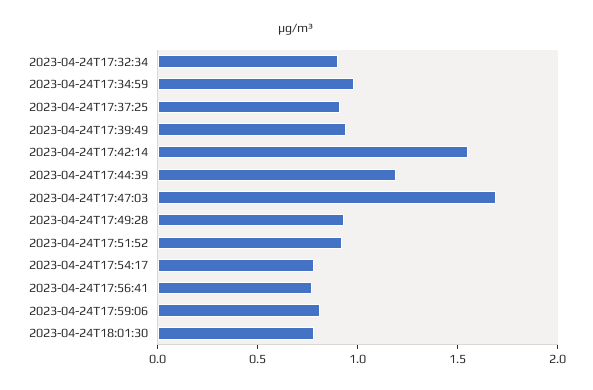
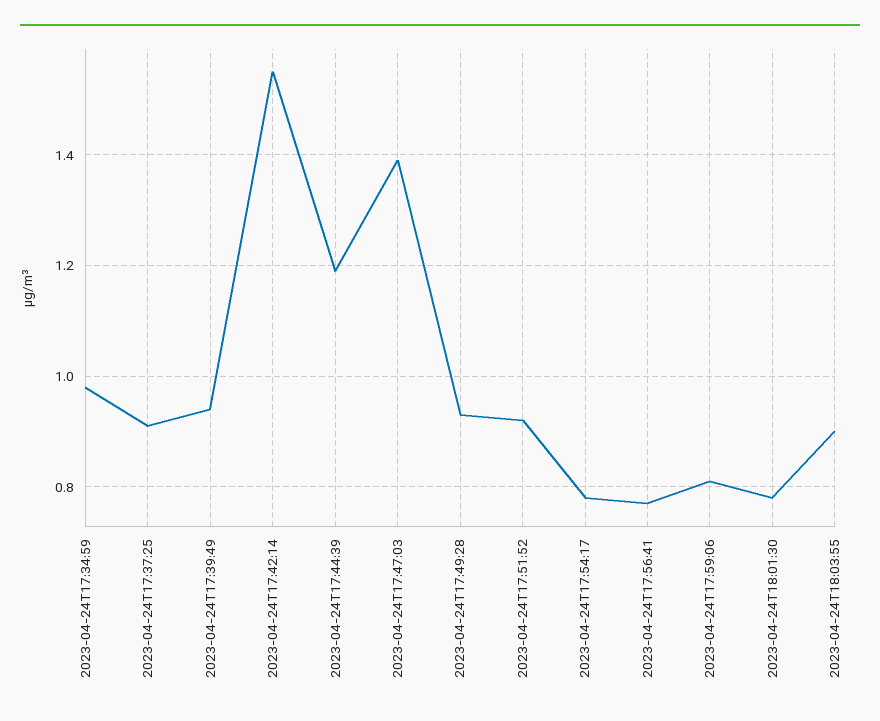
2023-04-24T17:32:34: 0.9 -> none
2023-04-24T17:47:03: 1.7 -> 1.4
2023-04-24T18:03:55: none -> 0.9

